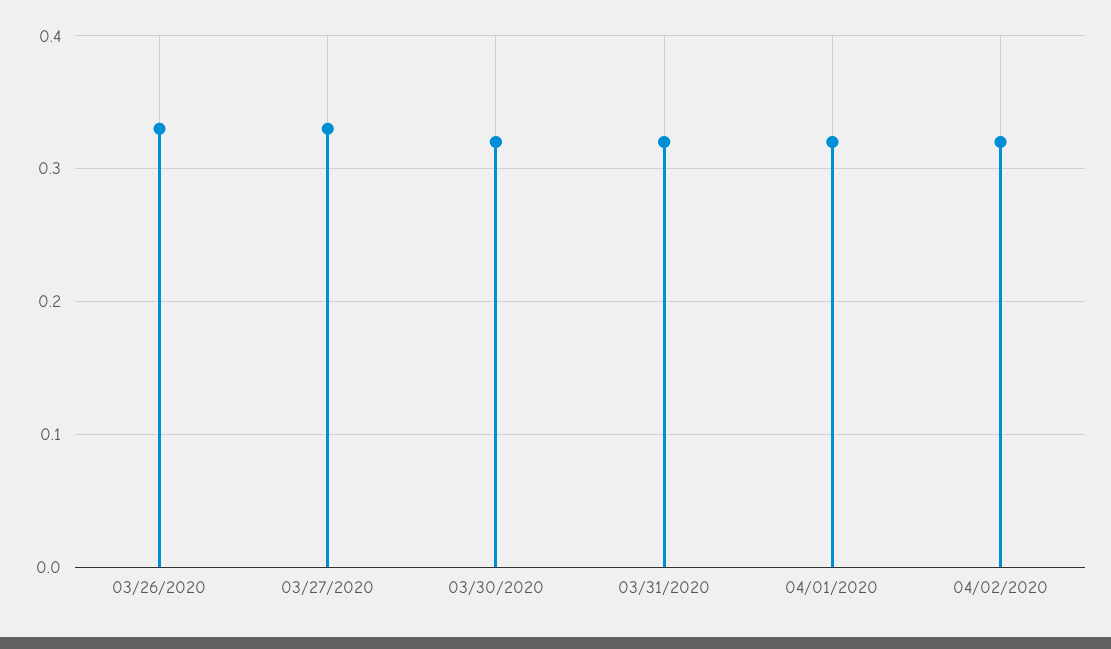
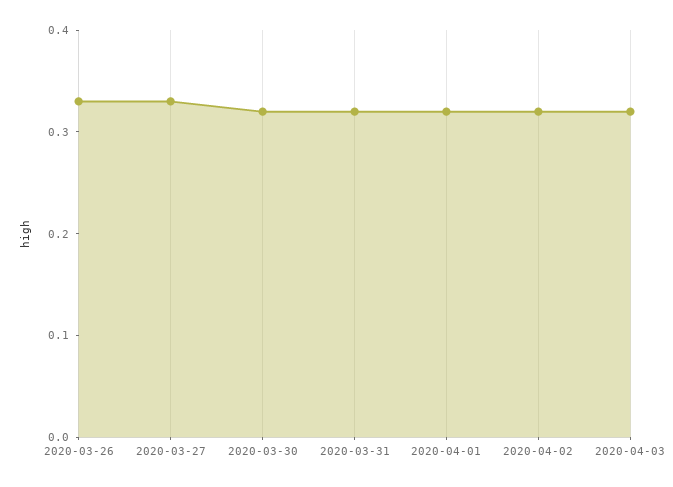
2020-04-03: none -> 0.32

